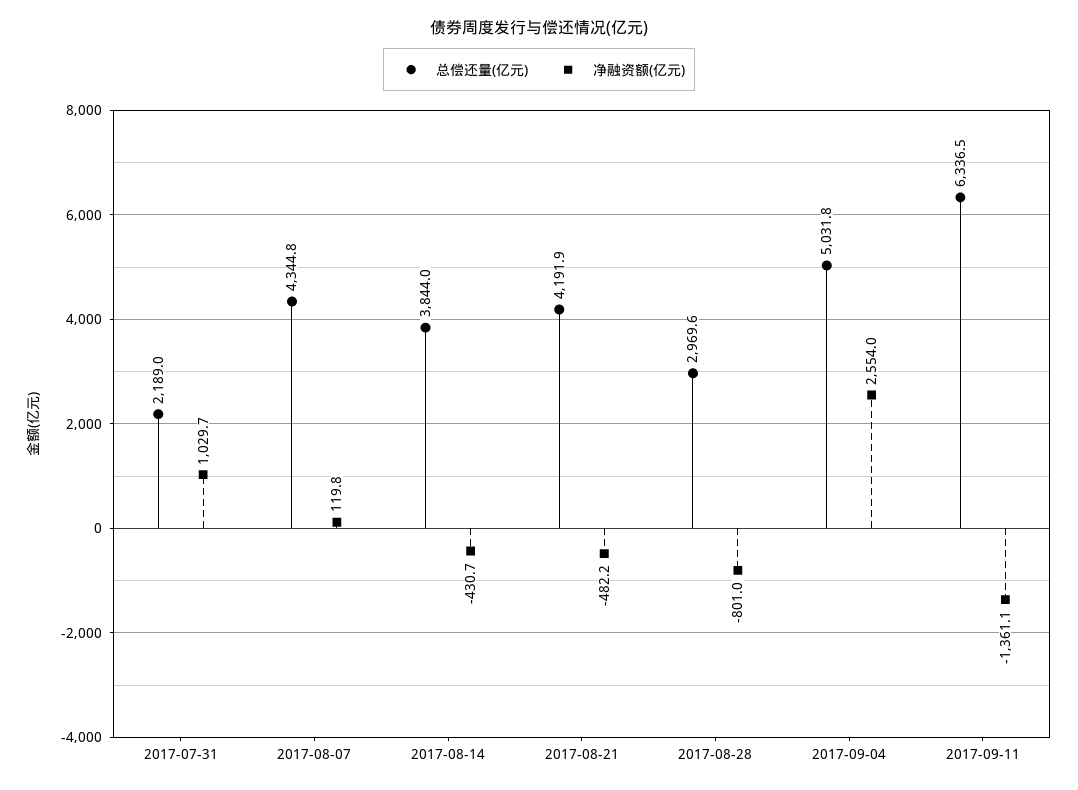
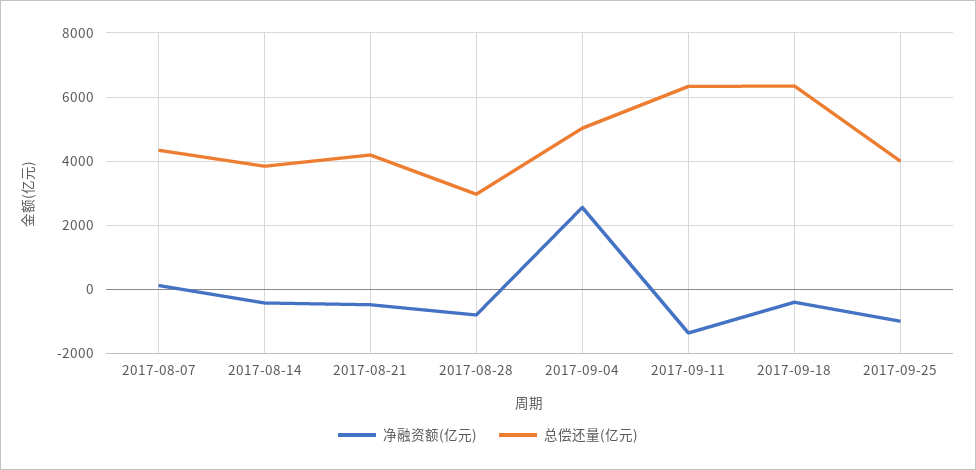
总偿还量(亿元), 2017-07-31: 2189 -> none
净融资额(亿元), 2017-07-31: 1029.7 -> none
净融资额(亿元), 2017-09-18: none -> -400
总偿还量(亿元), 2017-09-18: none -> 6400
净融资额(亿元), 2017-09-25: none -> -1000
总偿还量(亿元), 2017-09-25: none -> 4000

